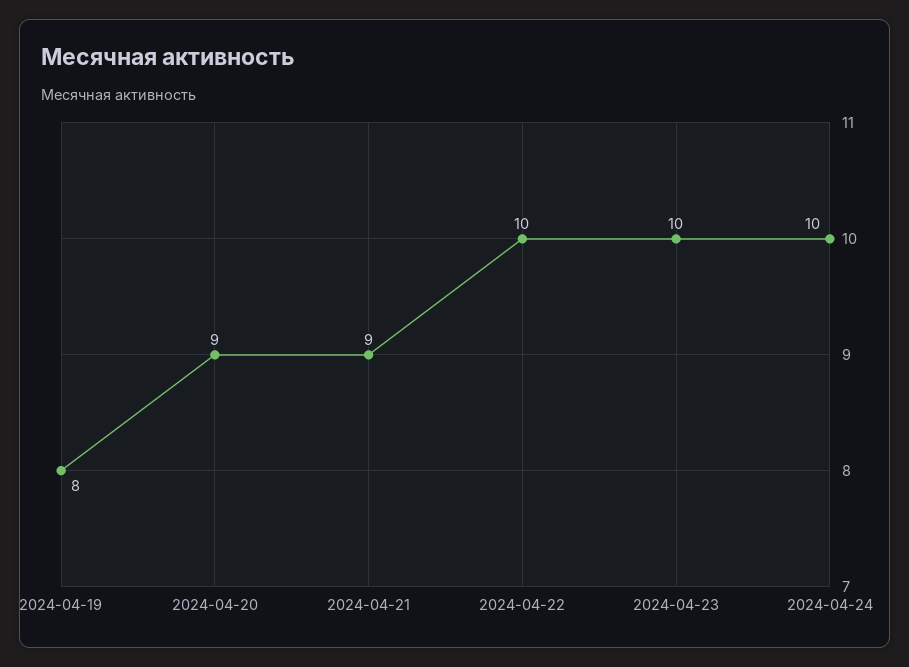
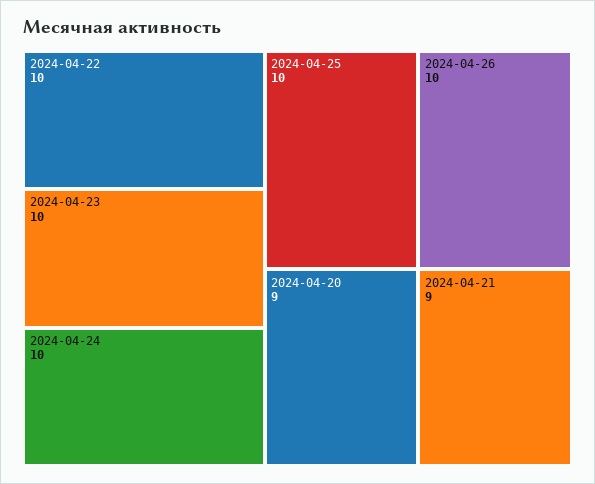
2024-04-19: 8 -> none
2024-04-25: none -> 10
2024-04-26: none -> 10

